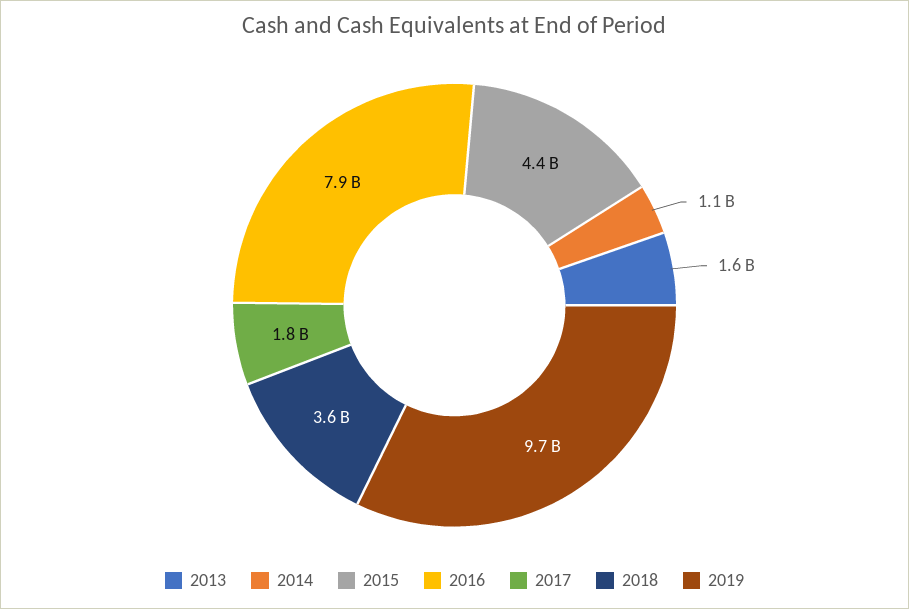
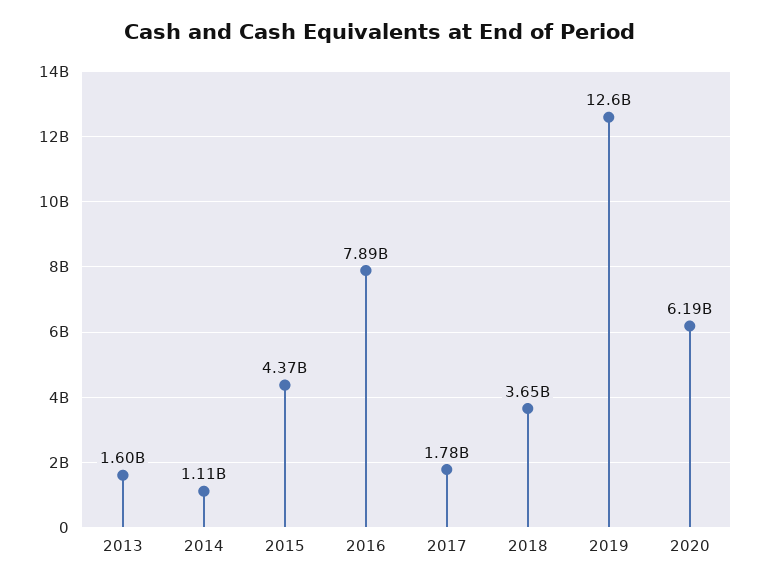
2019: 9700000000 -> 12600000000
2020: none -> 6190000000

